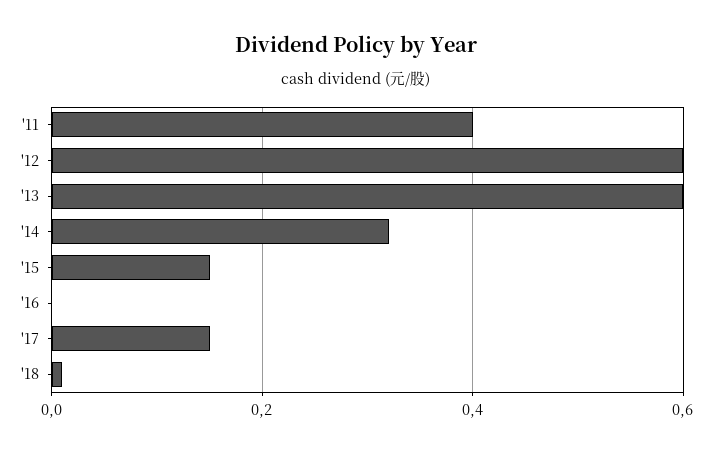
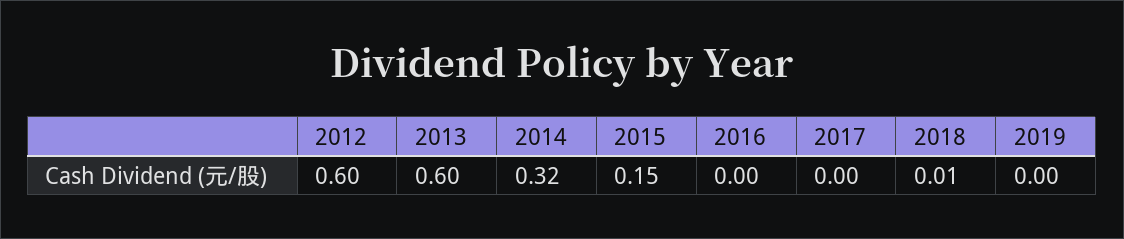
'11: 0.4 -> none
'17: 0.15 -> 0
2019: none -> 0

